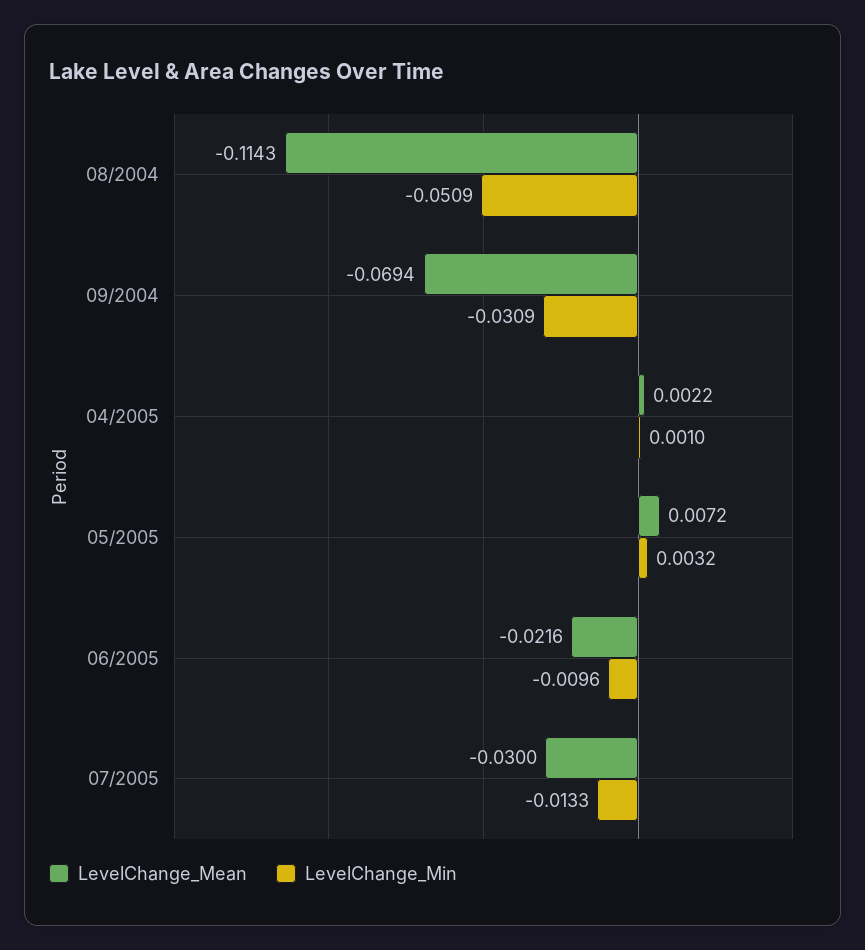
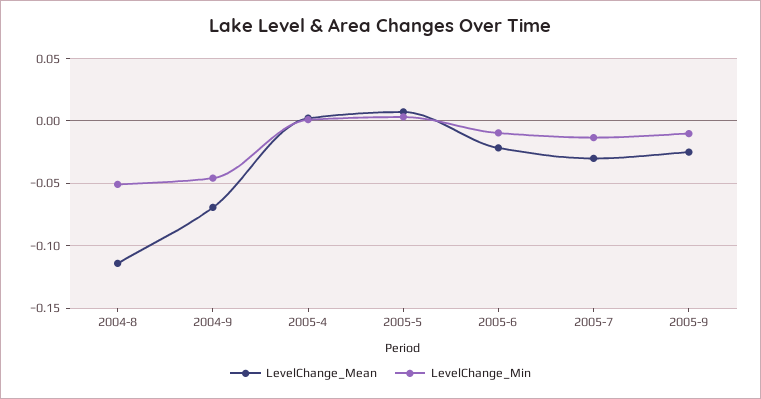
LevelChange_Min, 09/2004: -0.0309 -> -0.045
LevelChange_Mean, 2005-9: none -> -0.025
LevelChange_Min, 2005-9: none -> -0.01

